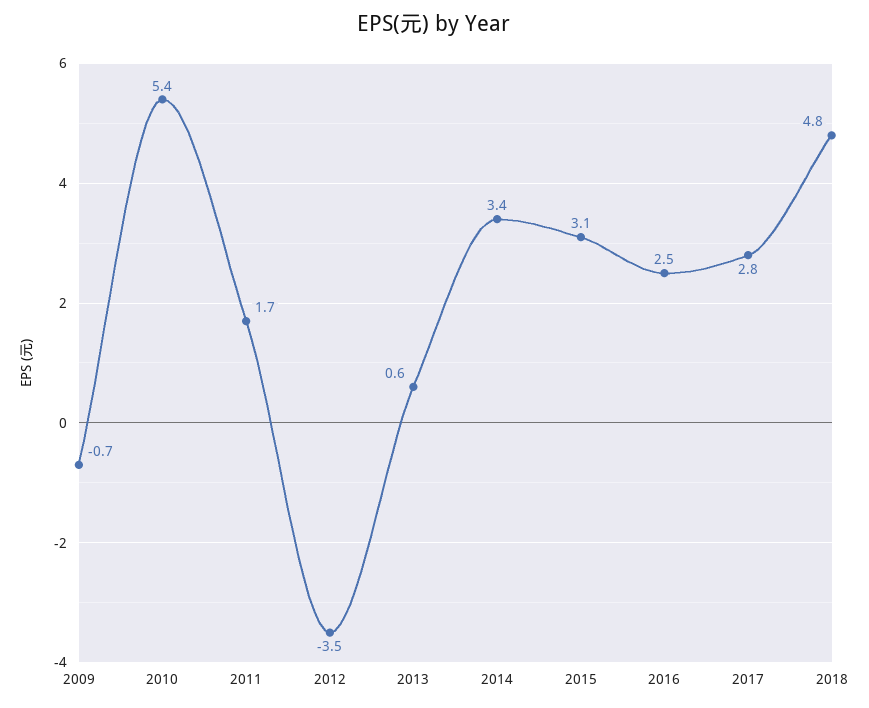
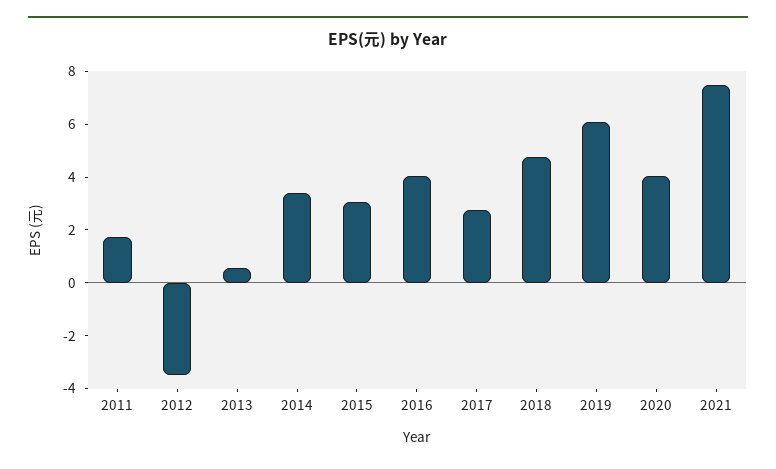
2009: -0.7 -> none
2010: 5.4 -> none
2016: 2.5 -> 4
2019: none -> 6
2020: none -> 4
2021: none -> 7.5

